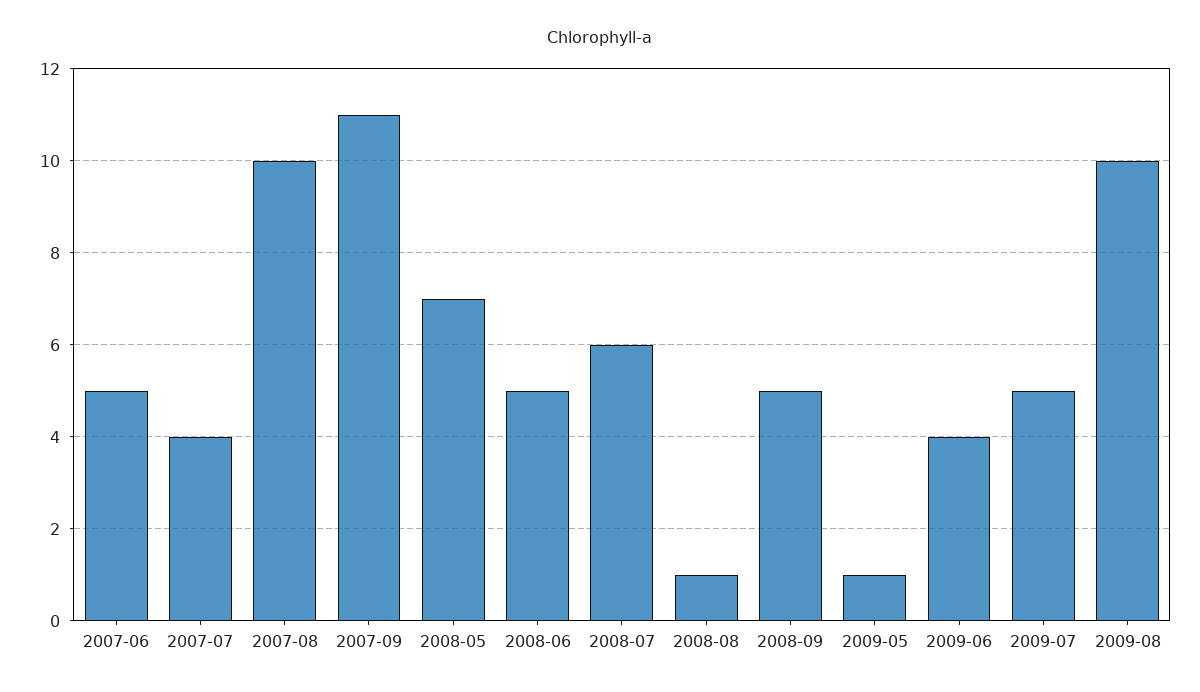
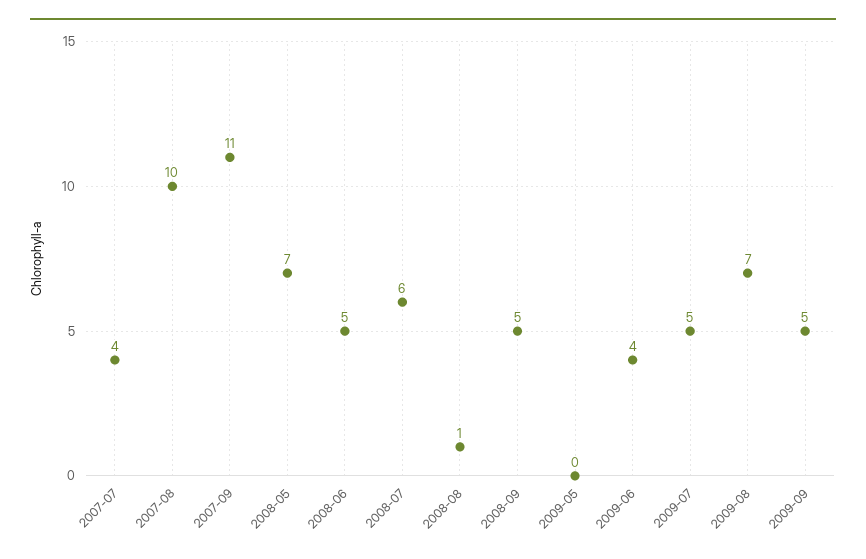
2007-06: 5 -> none
2009-05: 1 -> 0
2009-08: 10 -> 7
2009-09: none -> 5

